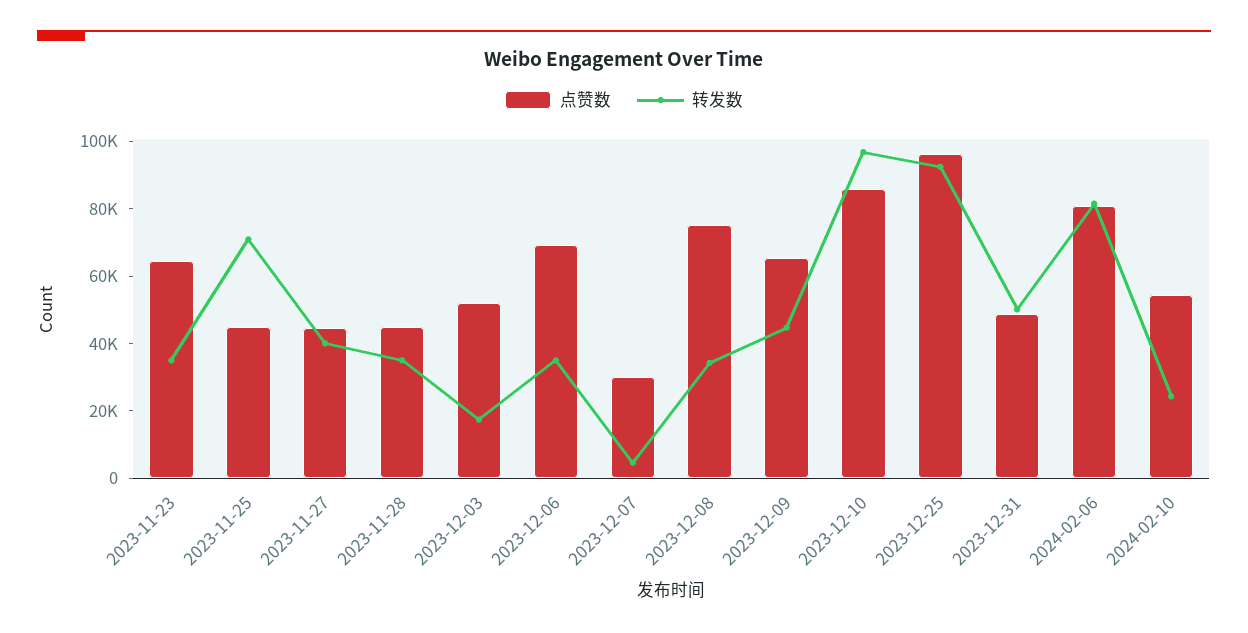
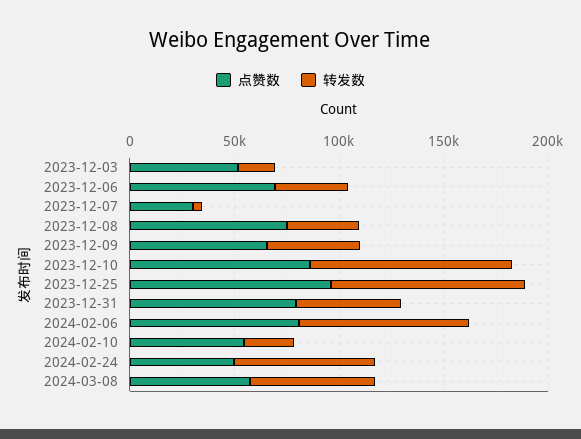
点赞数, 2023-11-23: 65000 -> none
转发数, 2023-11-23: 35000 -> none
点赞数, 2023-11-25: 45000 -> none
转发数, 2023-11-25: 70000 -> none
点赞数, 2023-11-27: 45000 -> none
转发数, 2023-11-27: 40000 -> none
点赞数, 2023-11-28: 45000 -> none
转发数, 2023-11-28: 35000 -> none
点赞数, 2023-12-31: 50000 -> 80000
点赞数, 2024-02-24: none -> 50000
转发数, 2024-02-24: none -> 70000
点赞数, 2024-03-08: none -> 60000
转发数, 2024-03-08: none -> 60000

